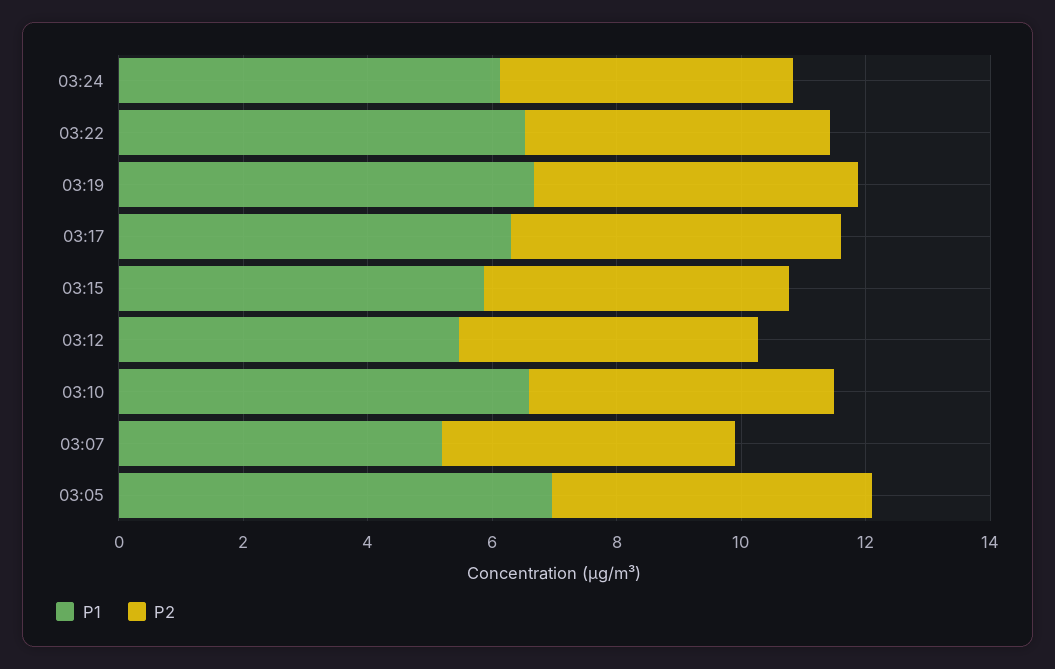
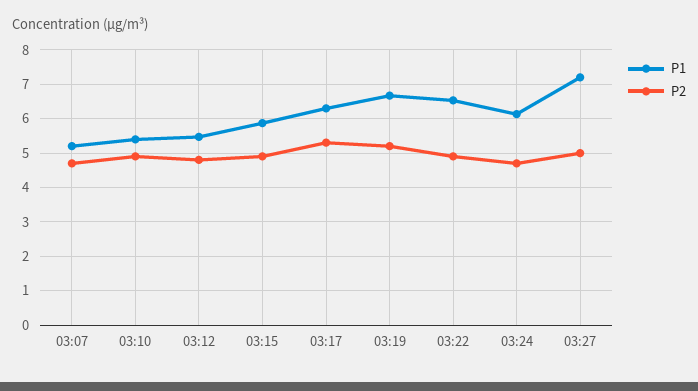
P1, 03:10: 6.5 -> 5.4
P1, 03:05: 7 -> none
P2, 03:05: 5 -> none
P1, 03:27: none -> 7.2
P2, 03:27: none -> 5

